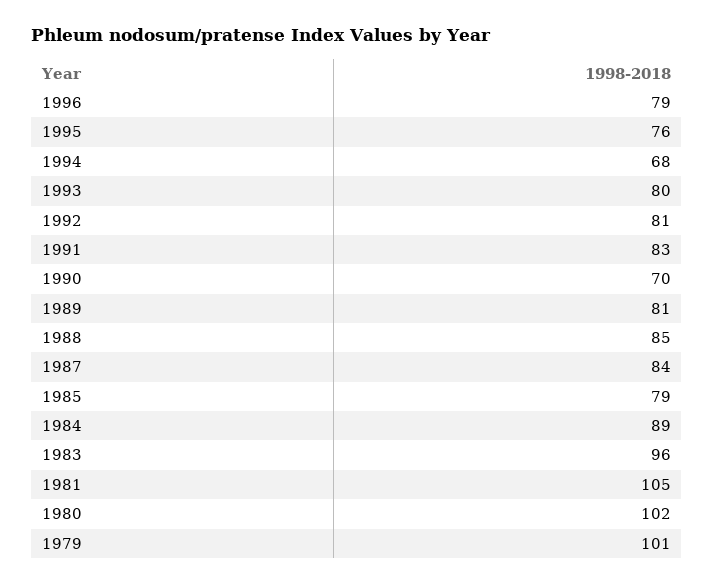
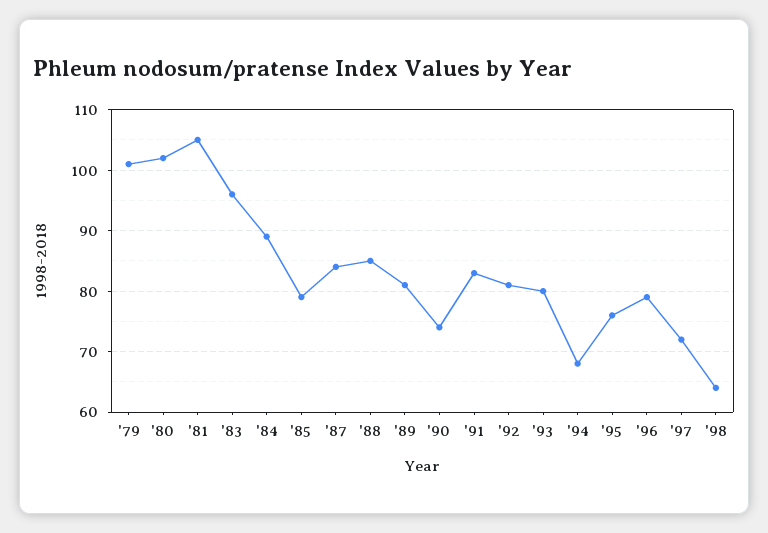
1990: 70 -> 74
'97: none -> 72
'98: none -> 64

